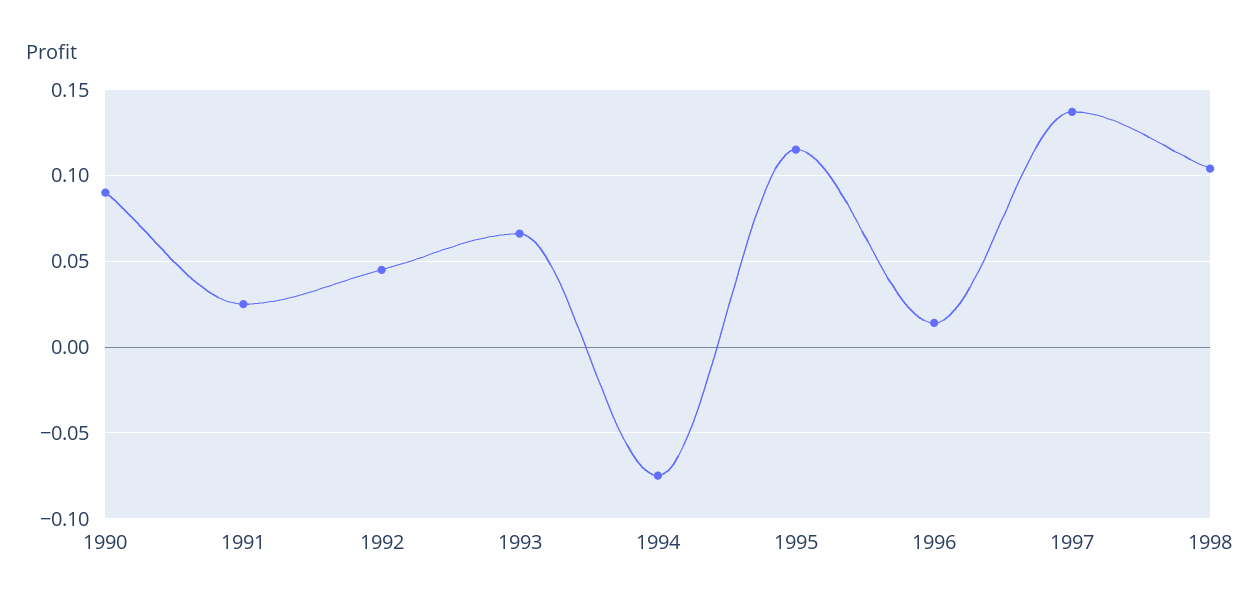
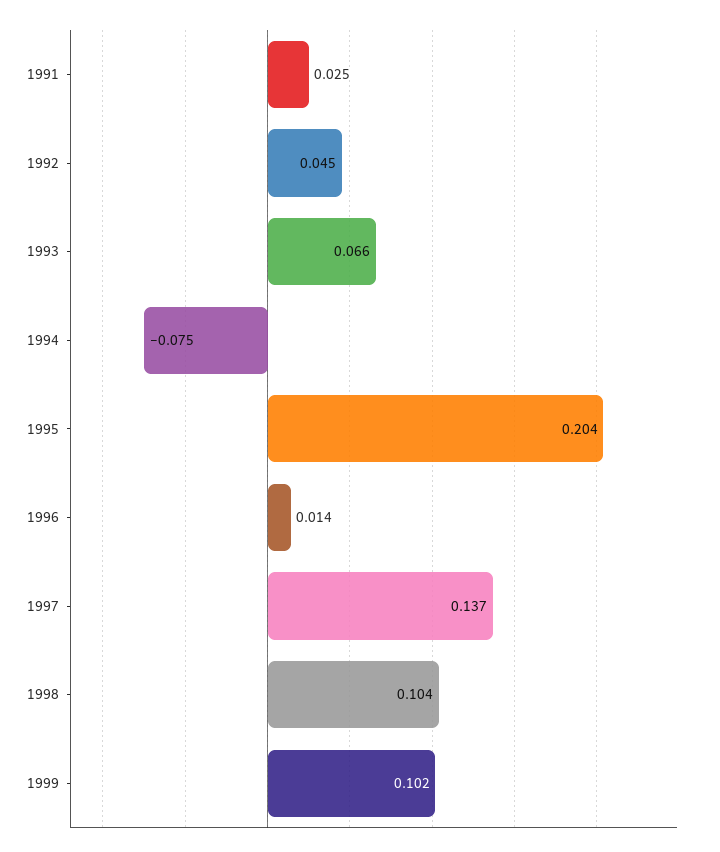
1990: 0.09 -> none
1995: 0.115 -> 0.204
1999: none -> 0.102

